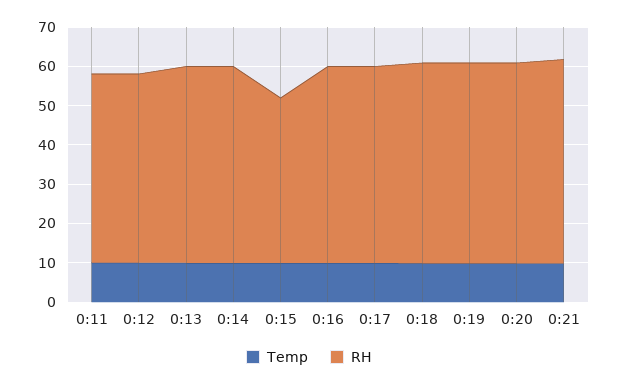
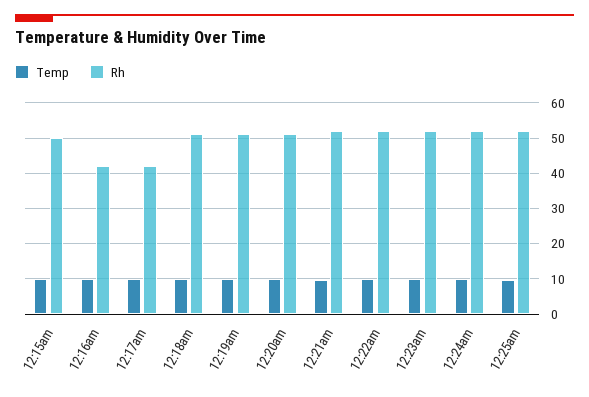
Temp, 0:11: 10 -> none
RH, 0:11: 47.5 -> none
Temp, 0:12: 10 -> none
RH, 0:12: 47.5 -> none
Temp, 0:13: 10 -> none
RH, 0:13: 50 -> none
Temp, 0:14: 10 -> none
RH, 0:14: 50 -> none
RH, 0:15: 42.5 -> 50
RH, 0:16: 50 -> 42
RH, 0:17: 50 -> 42
Temp, 12:22am: none -> 10
RH, 12:22am: none -> 52
Temp, 12:23am: none -> 10
RH, 12:23am: none -> 52
Temp, 12:24am: none -> 10
RH, 12:24am: none -> 52
Temp, 12:25am: none -> 10
RH, 12:25am: none -> 52

